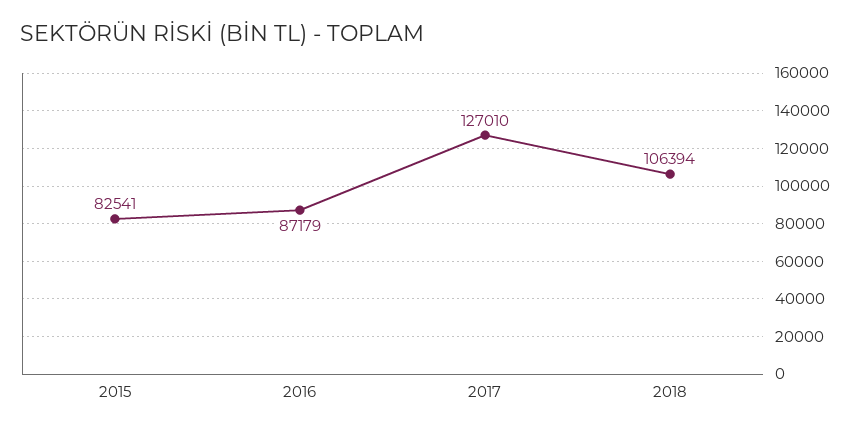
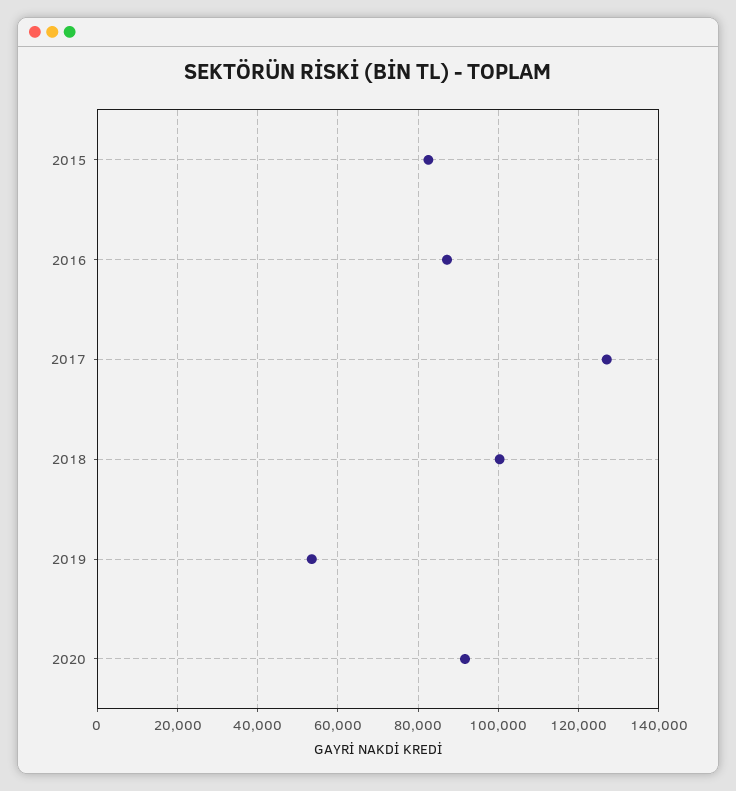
2018: 106394 -> 100000
2019: none -> 54000
2020: none -> 92000

